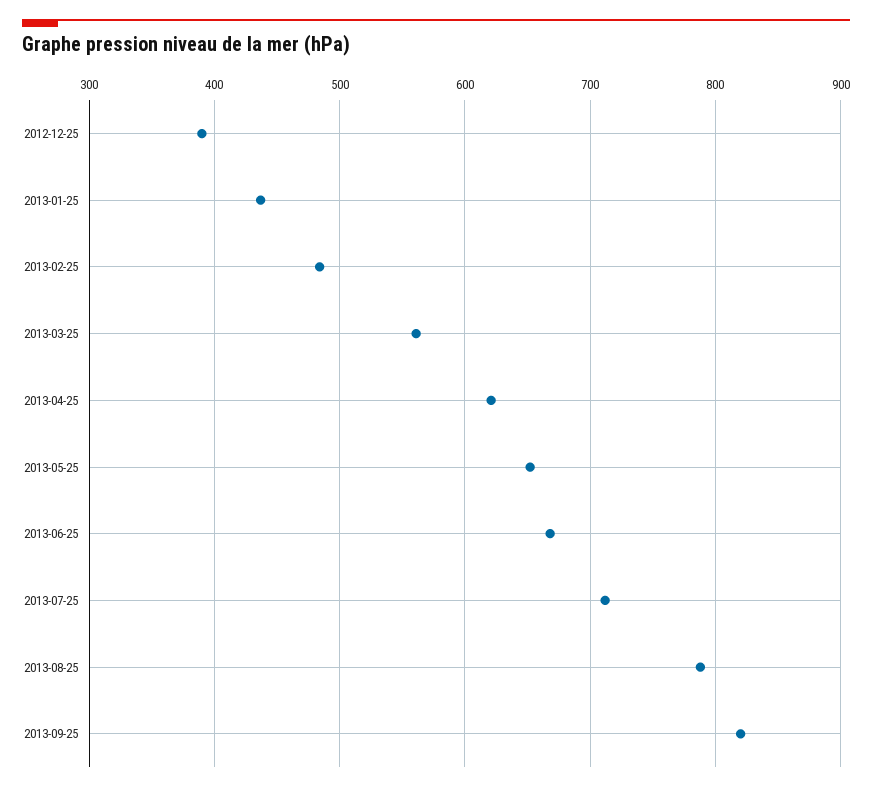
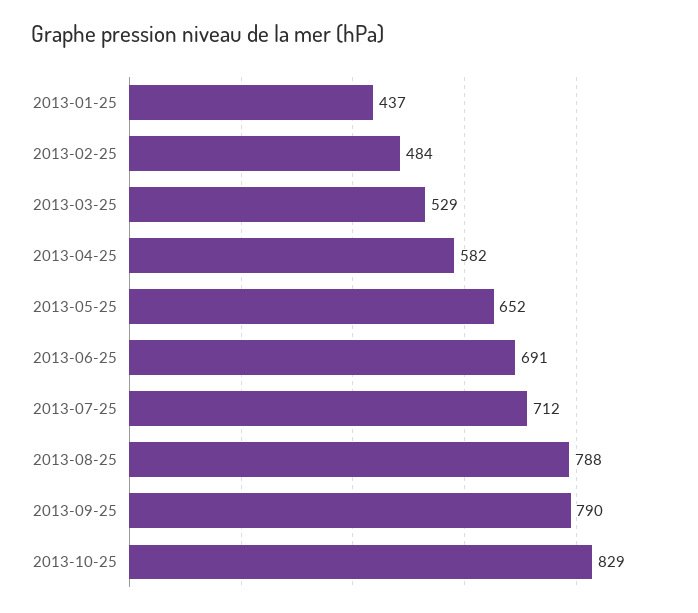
2012-12-25: 390 -> none
2013-03-25: 560 -> 529
2013-04-25: 620 -> 582
2013-06-25: 670 -> 691
2013-09-25: 820 -> 790
2013-10-25: none -> 829

